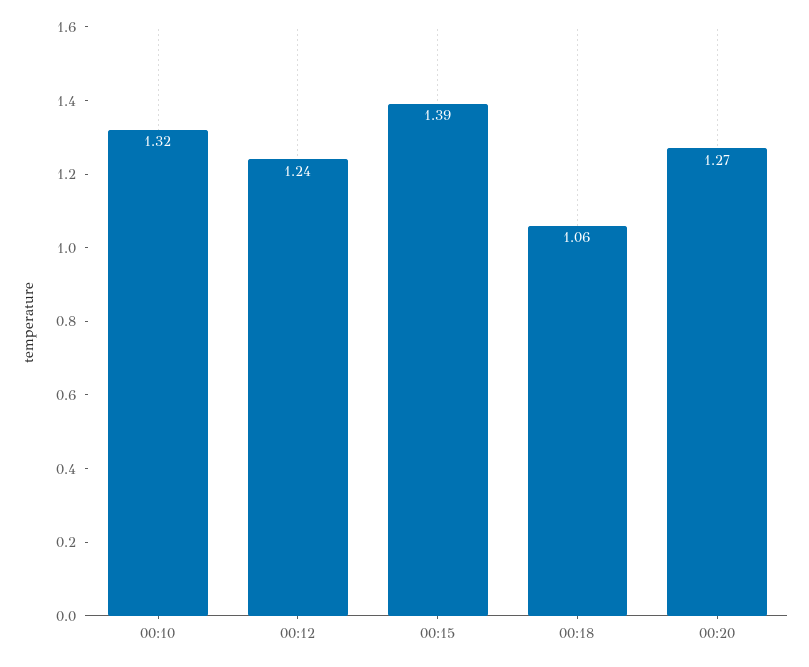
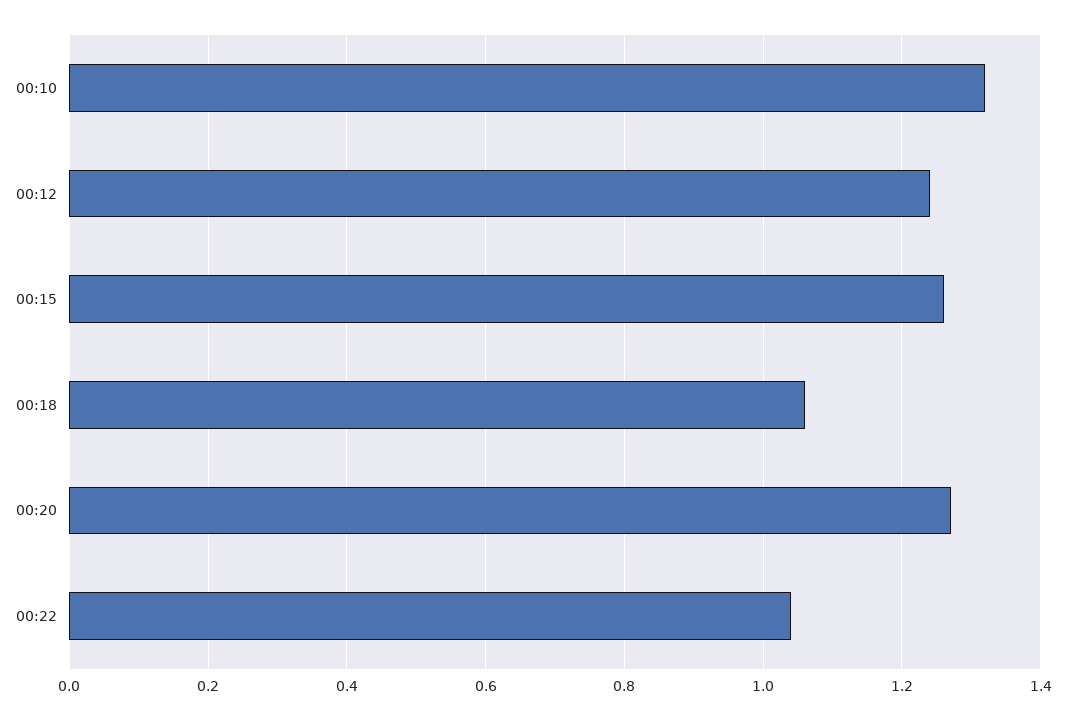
00:15: 1.39 -> 1.25
00:22: none -> 1.05

